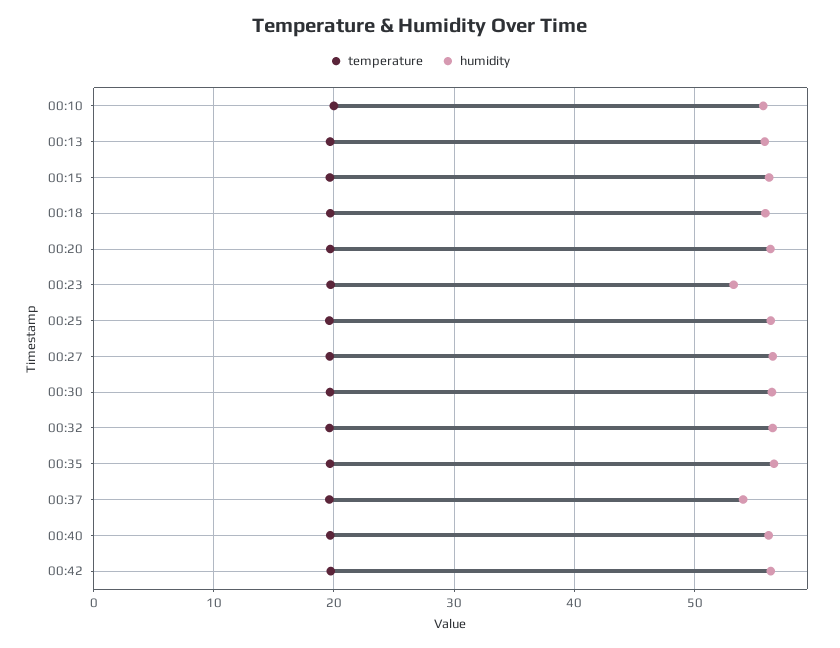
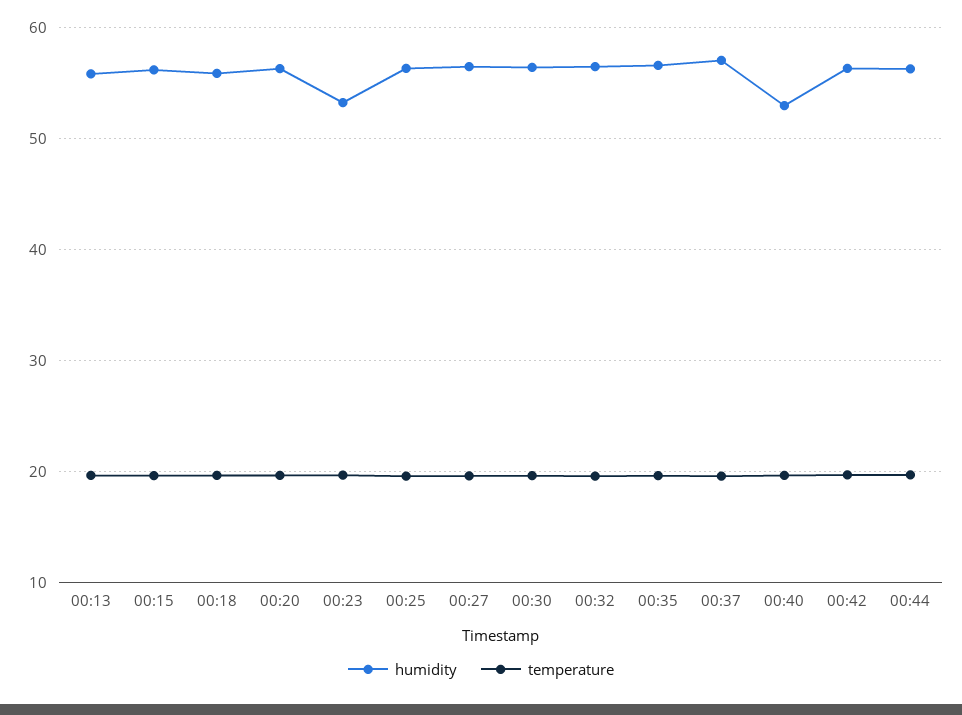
temperature, 00:10: 20 -> none
humidity, 00:10: 56 -> none
humidity, 00:37: 54 -> 57
humidity, 00:40: 56 -> 53
humidity, 00:44: none -> 56
temperature, 00:44: none -> 20

